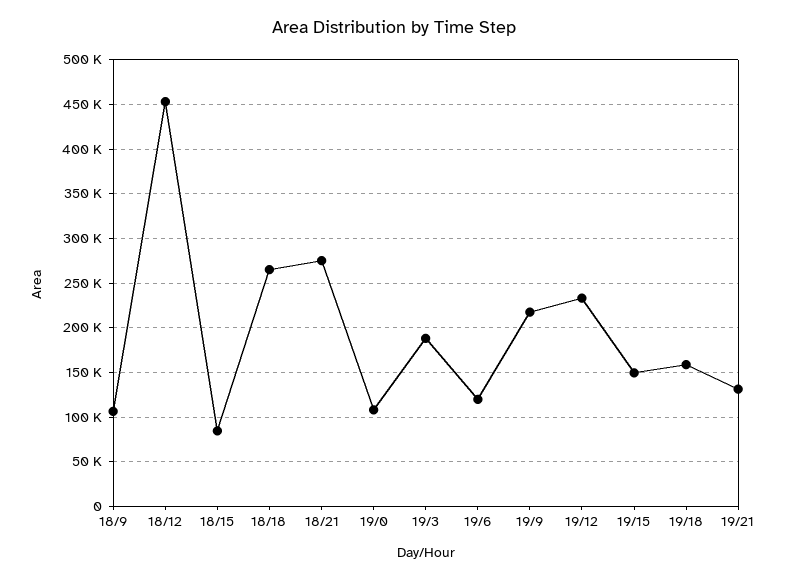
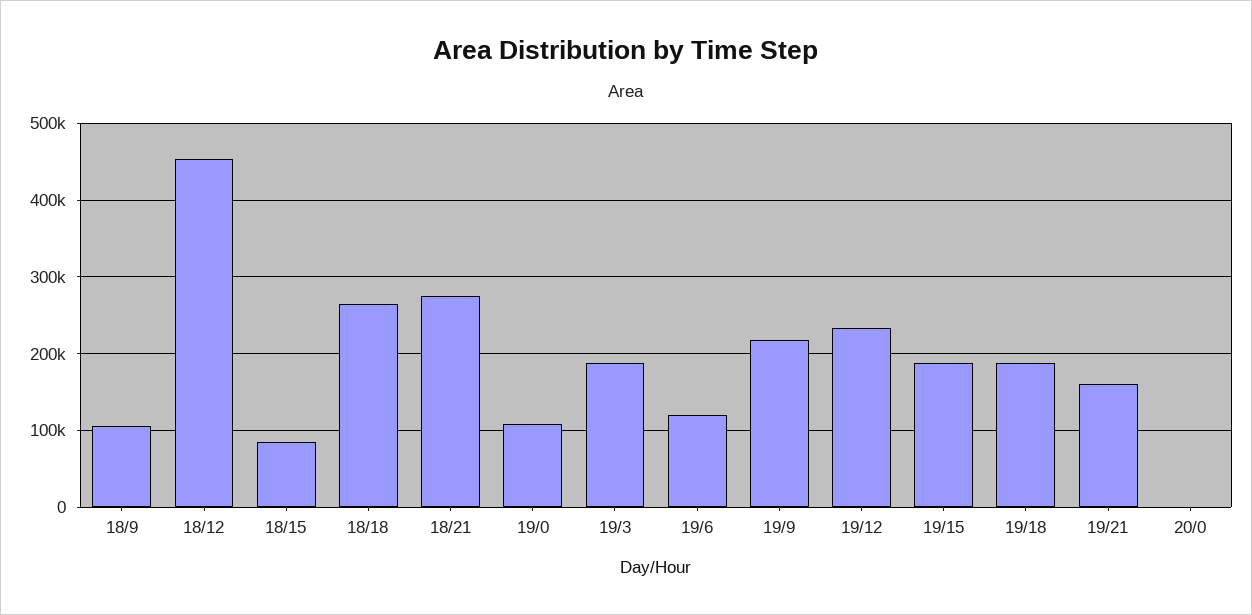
19/15: 150000 -> 190000
19/18: 160000 -> 190000
19/21: 130000 -> 160000
20/0: none -> 0

